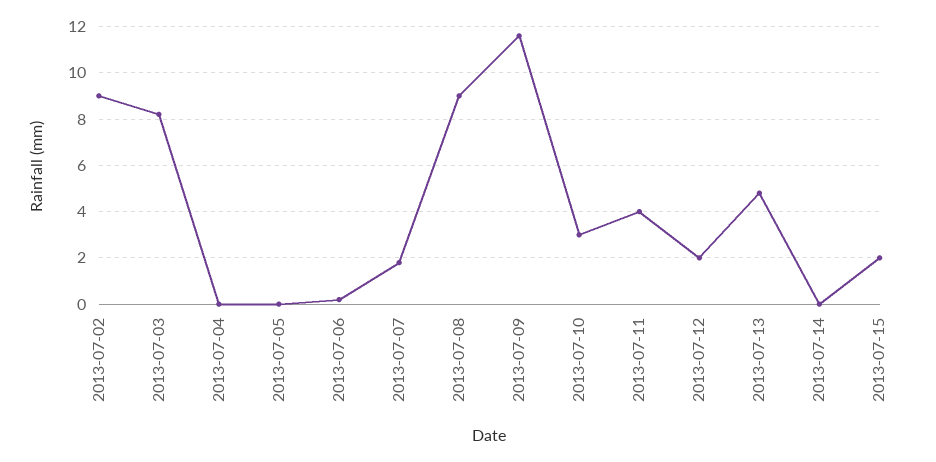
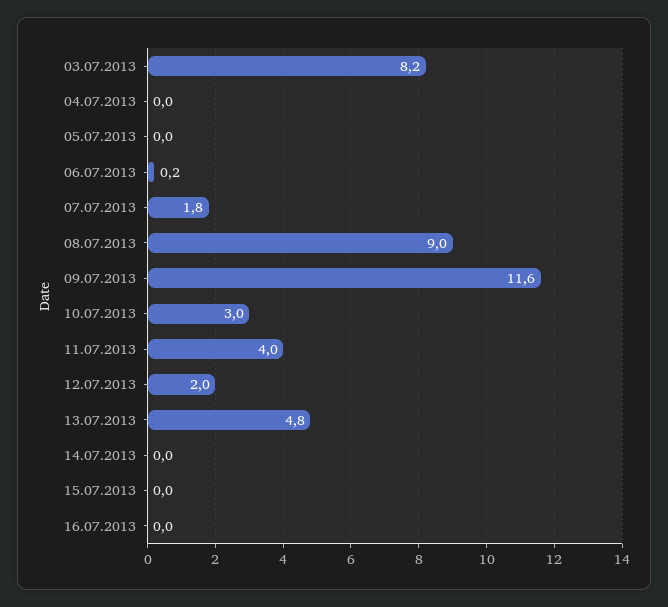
2013-07-02: 9 -> none
2013-07-15: 2 -> 0
16.07.2013: none -> 0

